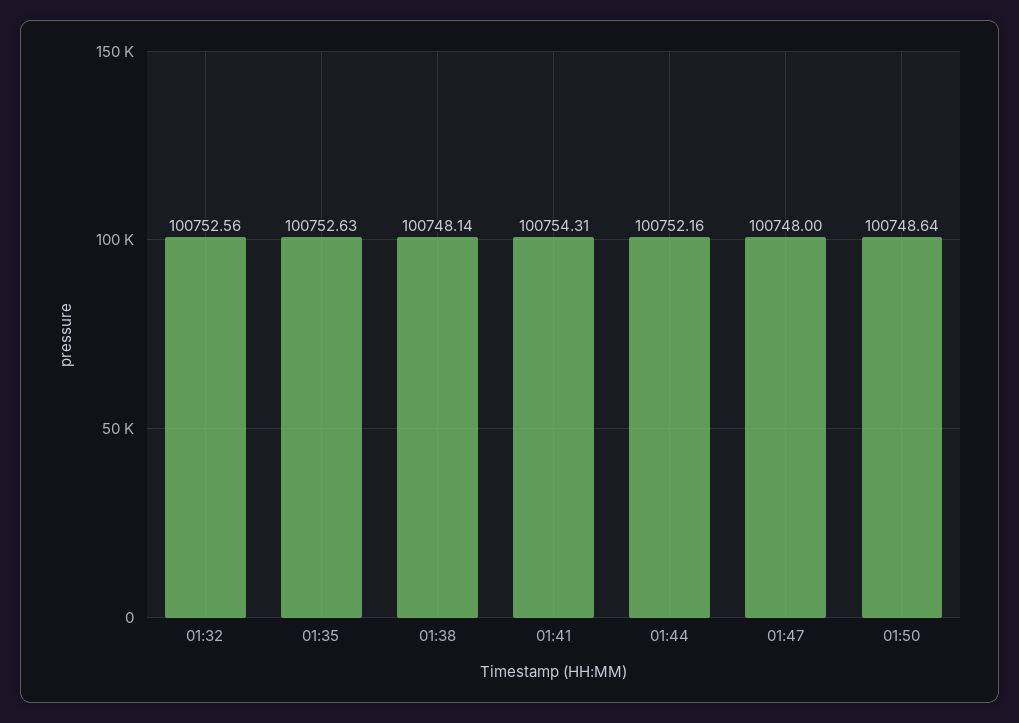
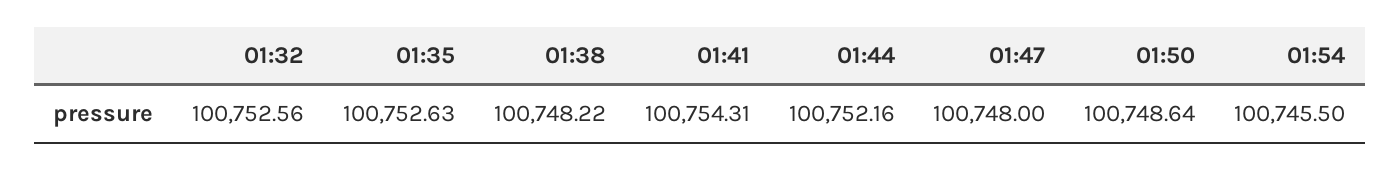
01:38: 100748.14 -> 100748.22
01:54: none -> 100745.5

